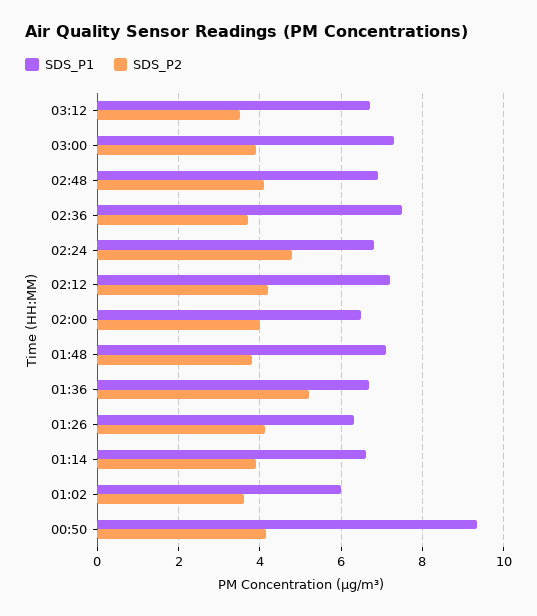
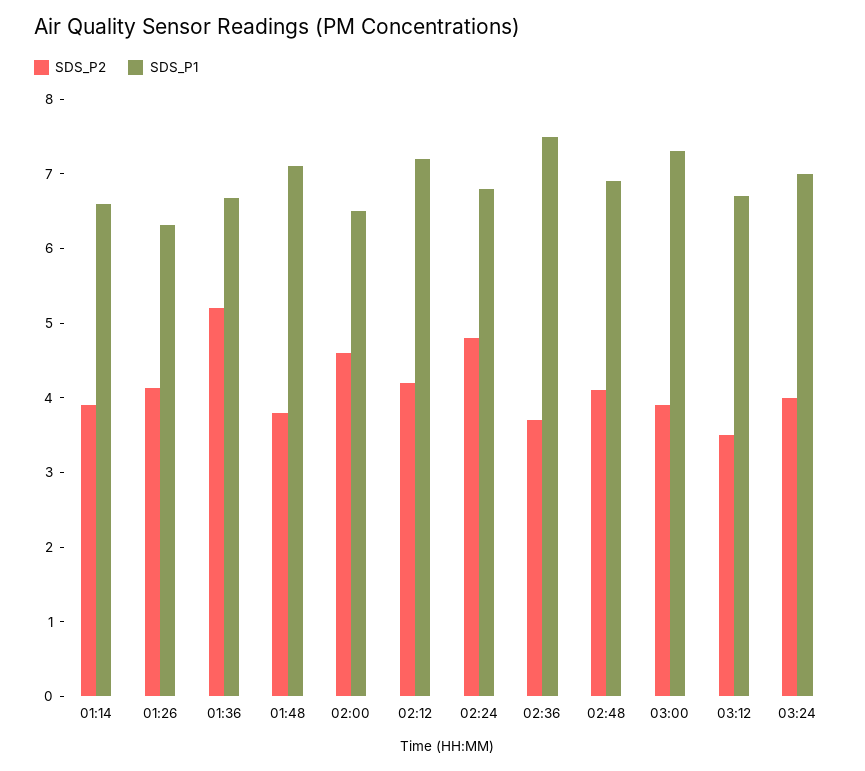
SDS_P2, 02:00: 4 -> 4.6
SDS_P1, 01:02: 6 -> none
SDS_P2, 01:02: 3.6 -> none
SDS_P1, 00:50: 9.4 -> none
SDS_P2, 00:50: 4.2 -> none
SDS_P2, 03:24: none -> 4
SDS_P1, 03:24: none -> 7

